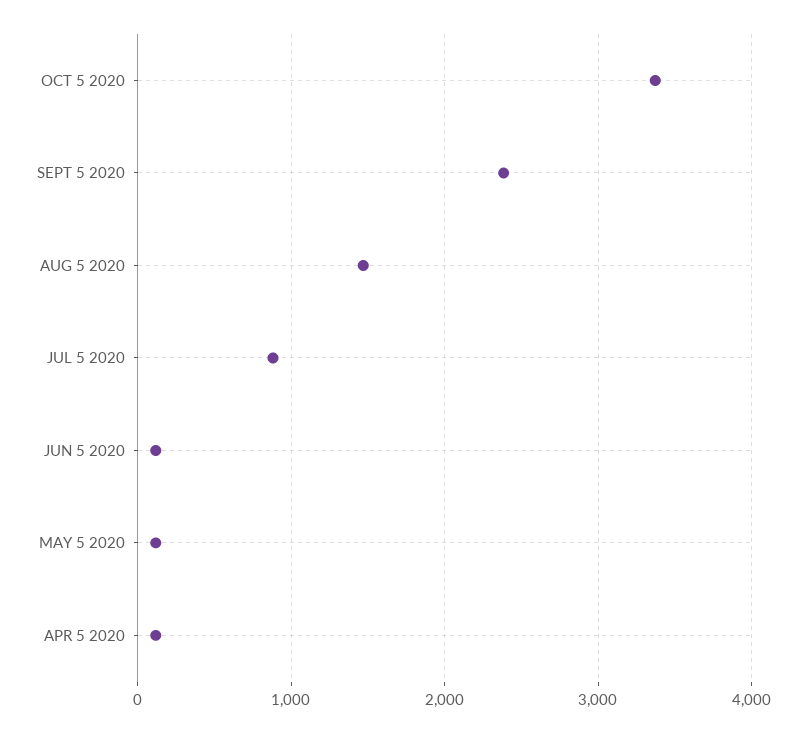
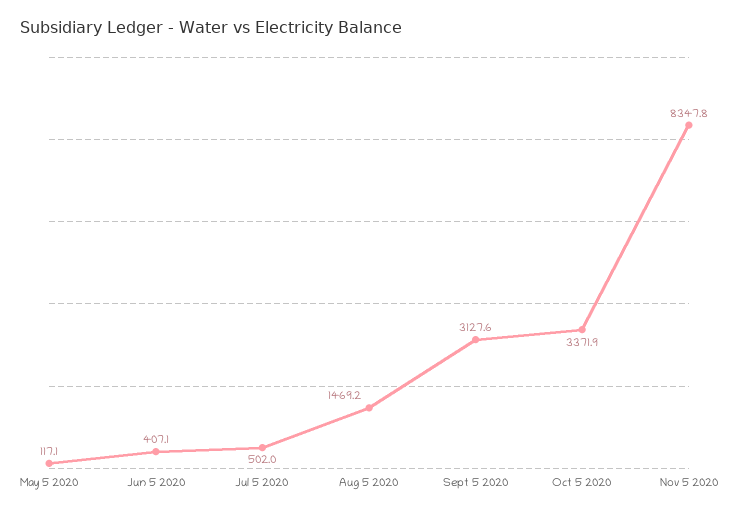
SEPT 5 2020: 2400 -> 3127.6
JUL 5 2020: 900 -> 502
JUN 5 2020: 100 -> 407.1
APR 5 2020: 100 -> none
Nov 5 2020: none -> 8347.8

